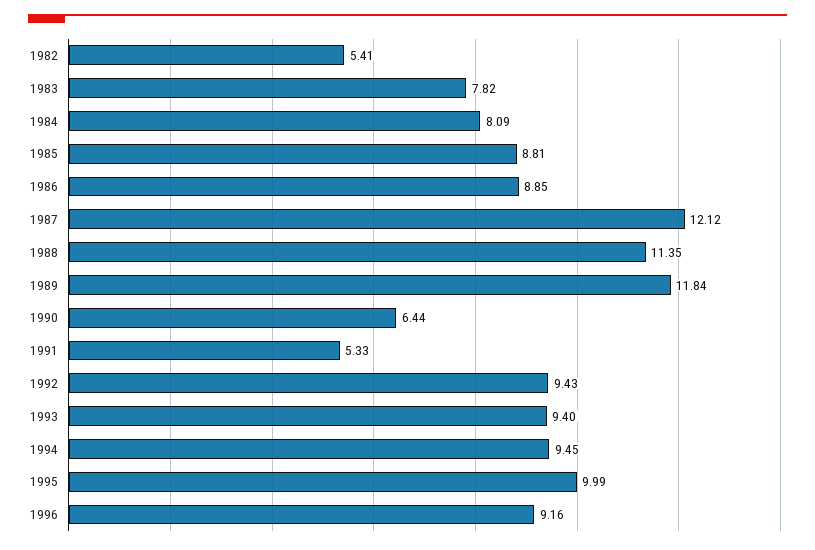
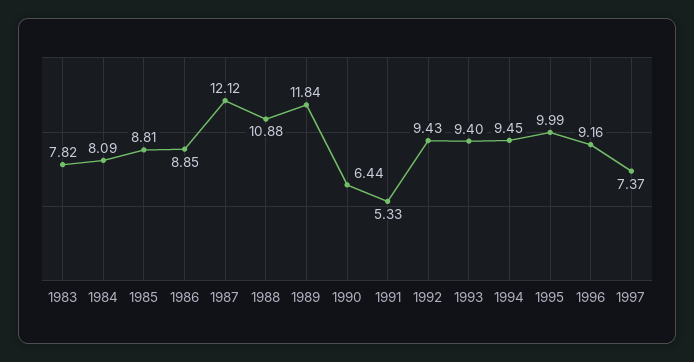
1982: 5.41 -> none
1988: 11.35 -> 10.88
1997: none -> 7.37

